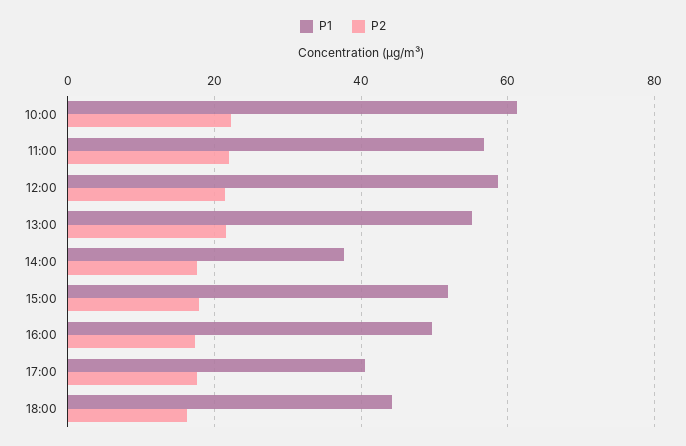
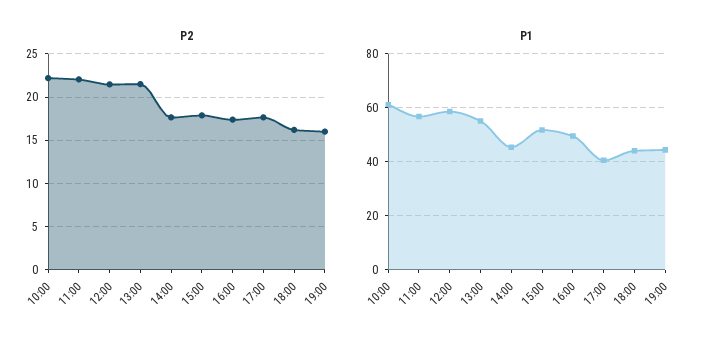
P1, 14:00: 38 -> 45
P2, 19:00: none -> 16
P1, 19:00: none -> 45

